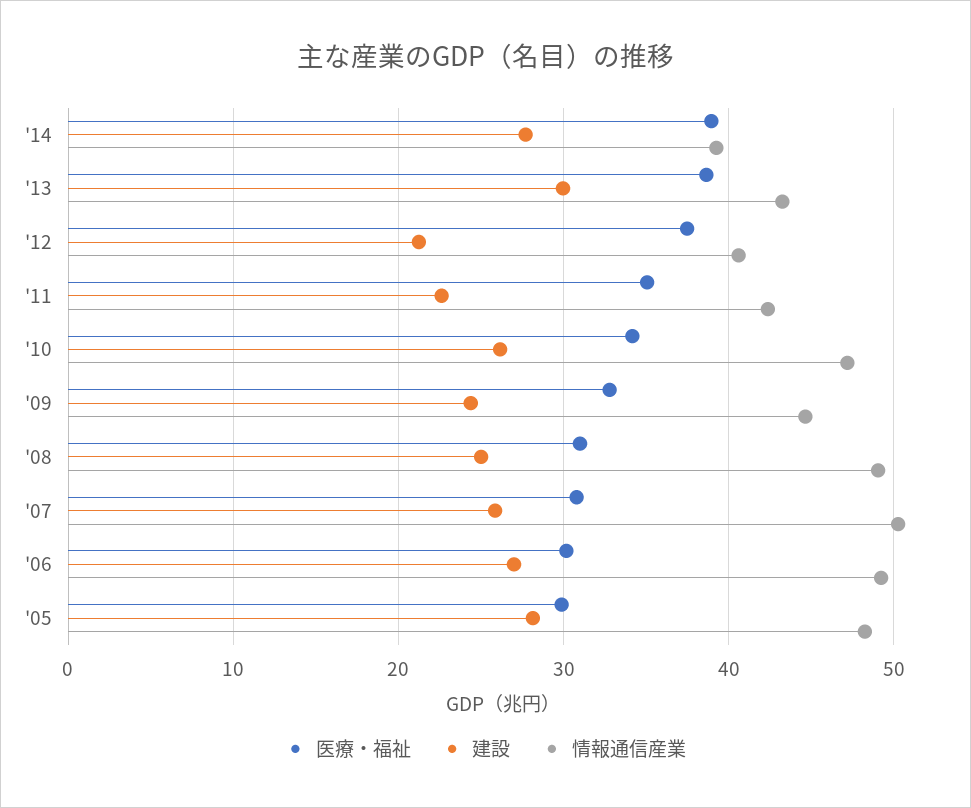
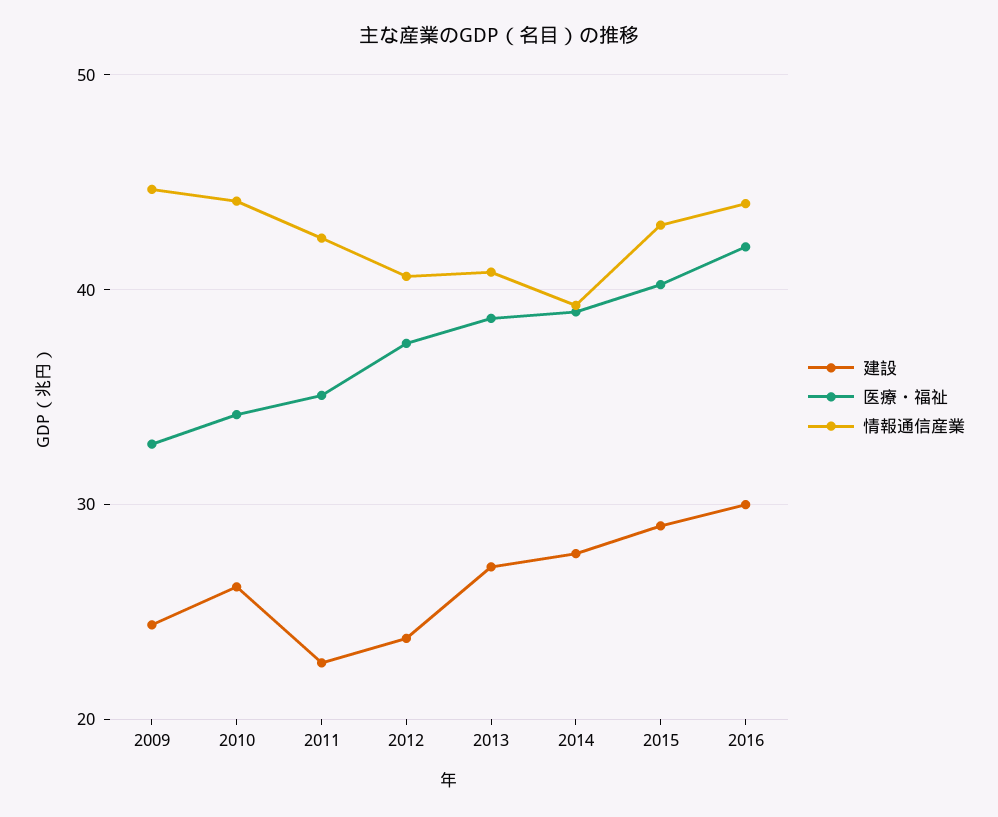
建設, '13: 30 -> 27
情報通信産業, '13: 43 -> 41
建設, '12: 21 -> 24
情報通信産業, '10: 47 -> 44
医療・福祉, '08: 31 -> none
建設, '08: 25 -> none
情報通信産業, '08: 49 -> none
医療・福祉, '07: 31 -> none
建設, '07: 26 -> none
情報通信産業, '07: 50 -> none
医療・福祉, '06: 30 -> none
建設, '06: 27 -> none
情報通信産業, '06: 49 -> none
医療・福祉, '05: 30 -> none
建設, '05: 28 -> none
情報通信産業, '05: 48 -> none
建設, 2015: none -> 29
医療・福祉, 2015: none -> 40
情報通信産業, 2015: none -> 43
建設, 2016: none -> 30
医療・福祉, 2016: none -> 42
情報通信産業, 2016: none -> 44

